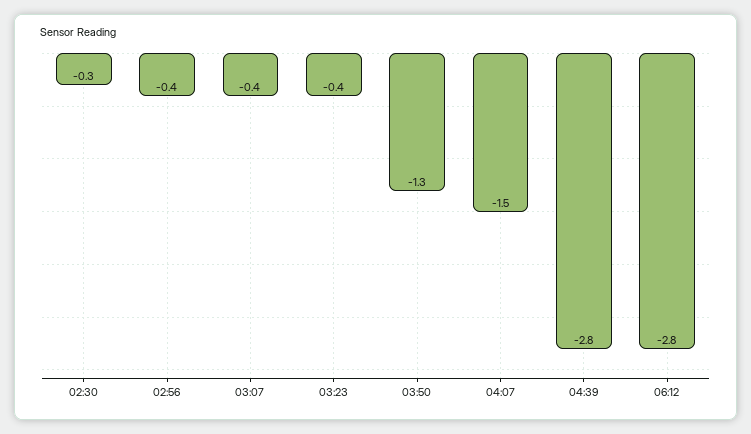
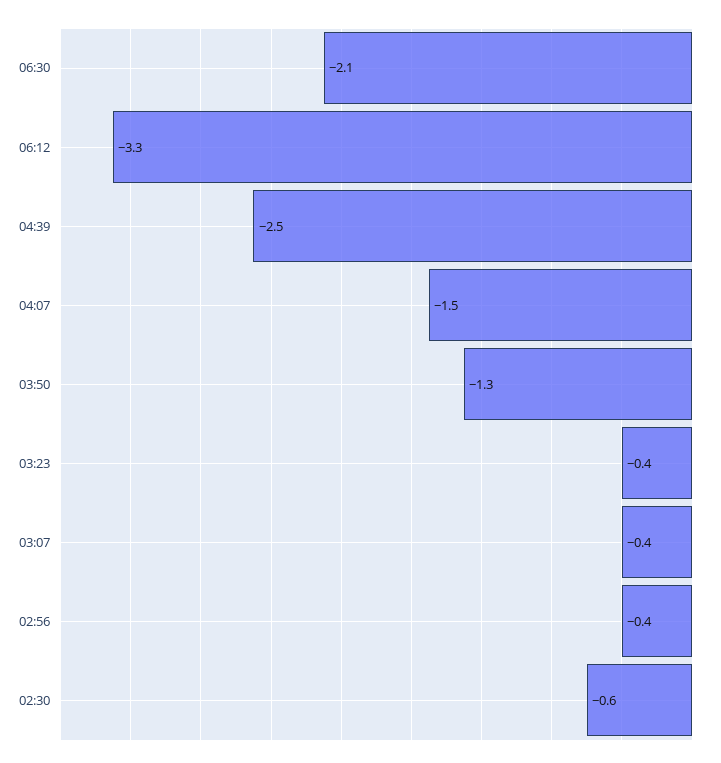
02:30: -0.3 -> -0.6
04:39: -2.8 -> -2.5
06:12: -2.8 -> -3.3
06:30: none -> -2.1

